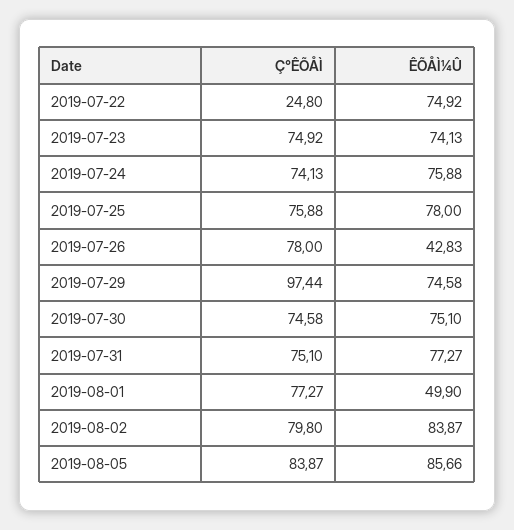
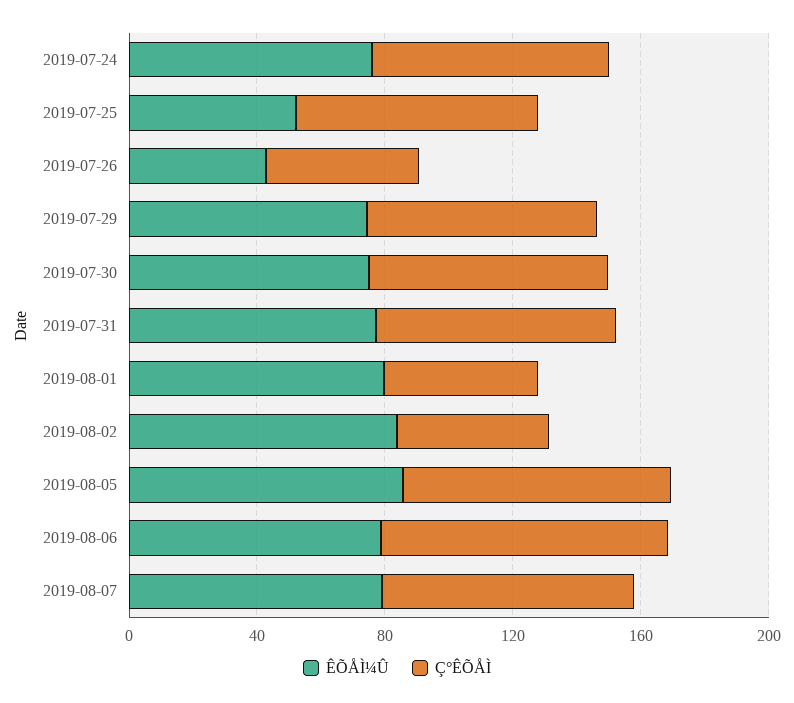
Ç°ÊÕÅÌ, 2019-07-22: 24.8 -> none
ÊÕÅÌ¼Û, 2019-07-22: 74.92 -> none
Ç°ÊÕÅÌ, 2019-07-23: 74.92 -> none
ÊÕÅÌ¼Û, 2019-07-23: 74.13 -> none
ÊÕÅÌ¼Û, 2019-07-25: 78 -> 50
Ç°ÊÕÅÌ, 2019-07-26: 78 -> 50
Ç°ÊÕÅÌ, 2019-07-29: 97.44 -> 70
Ç°ÊÕÅÌ, 2019-08-01: 77.27 -> 50
ÊÕÅÌ¼Û, 2019-08-01: 49.9 -> 80
Ç°ÊÕÅÌ, 2019-08-02: 79.8 -> 50
ÊÕÅÌ¼Û, 2019-08-06: none -> 80
Ç°ÊÕÅÌ, 2019-08-06: none -> 90
ÊÕÅÌ¼Û, 2019-08-07: none -> 80
Ç°ÊÕÅÌ, 2019-08-07: none -> 80

